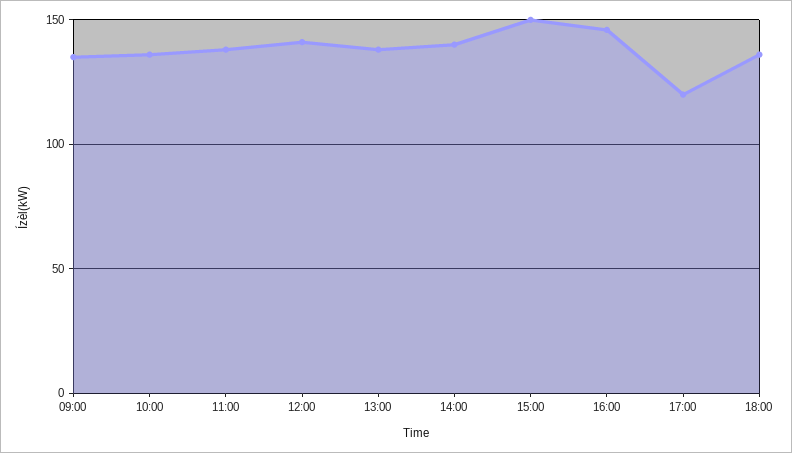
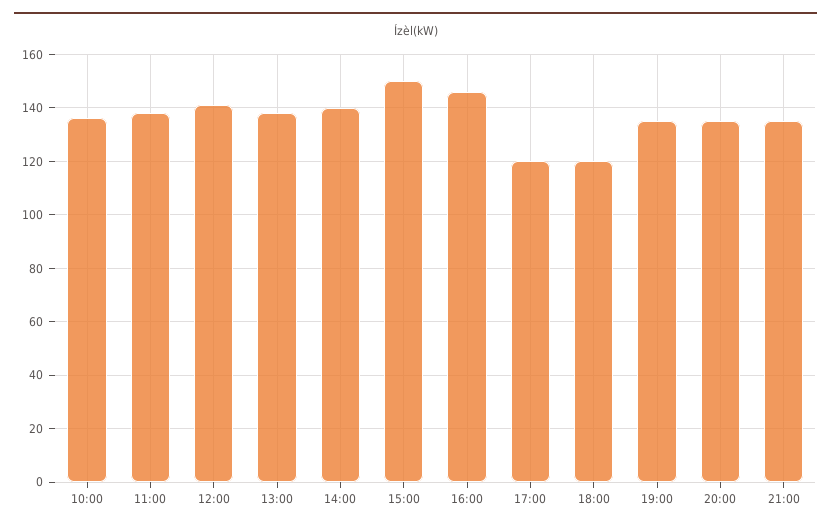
09:00: 135 -> none
18:00: 135 -> 120
19:00: none -> 135
20:00: none -> 135
21:00: none -> 135

